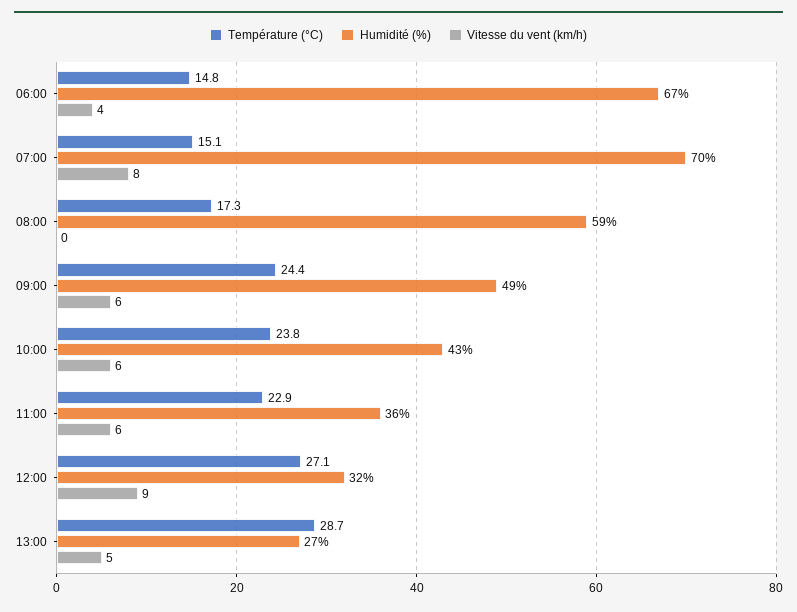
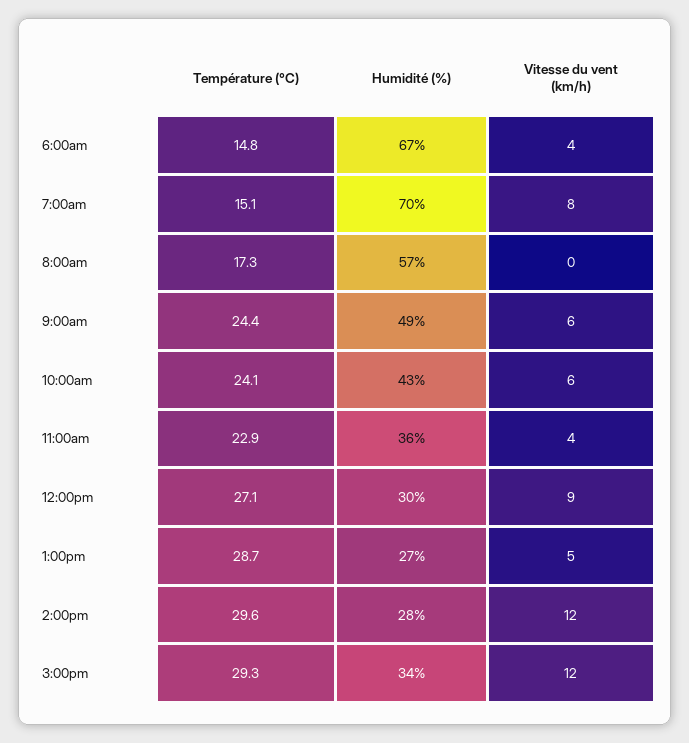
Humidité (%), 08:00: 59 -> 57
Température (°C), 10:00: 23.8 -> 24.1
Vitesse du vent (km/h), 11:00: 6 -> 4
Humidité (%), 12:00: 32 -> 30
Température (°C), 2:00pm: none -> 29.6
Humidité (%), 2:00pm: none -> 28
Vitesse du vent (km/h), 2:00pm: none -> 12
Température (°C), 3:00pm: none -> 29.3
Humidité (%), 3:00pm: none -> 34
Vitesse du vent (km/h), 3:00pm: none -> 12

